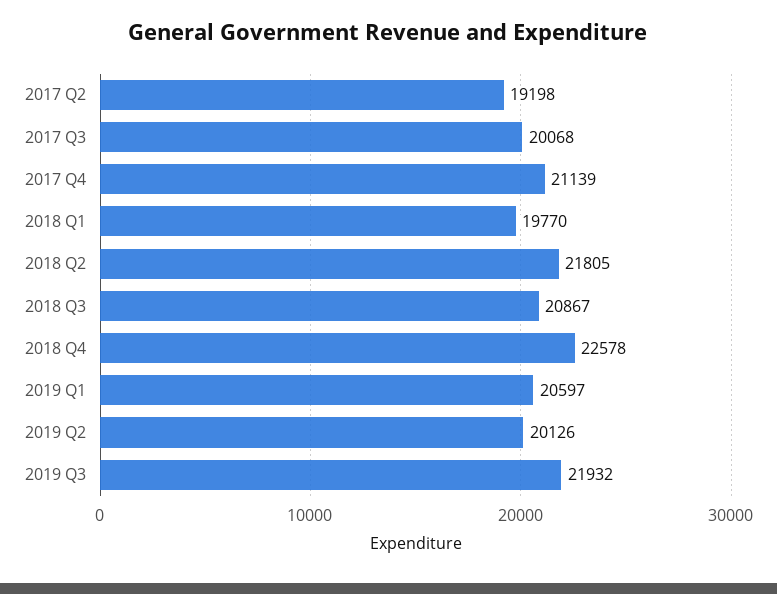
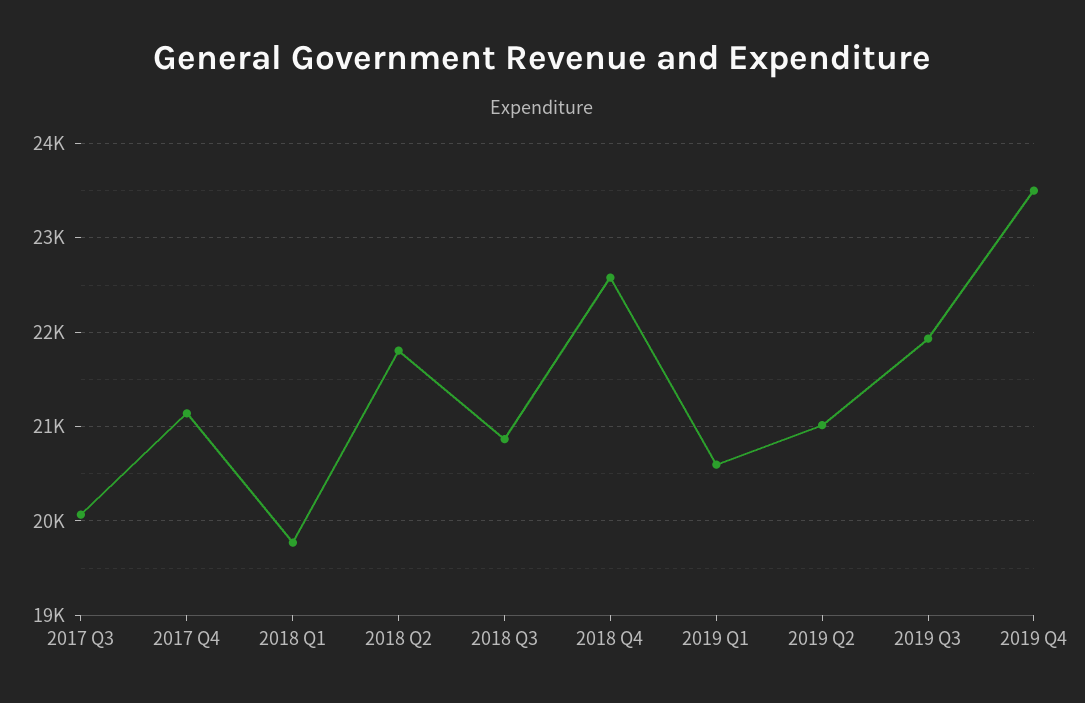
2017 Q2: 19198 -> none
2019 Q2: 20126 -> 21000
2019 Q4: none -> 23500

